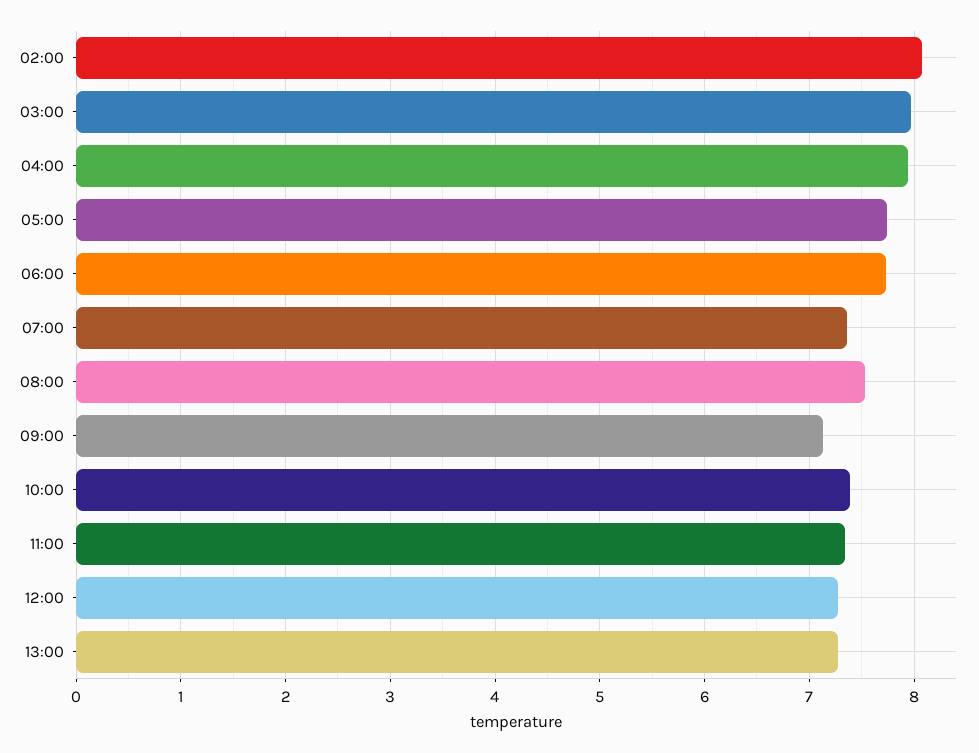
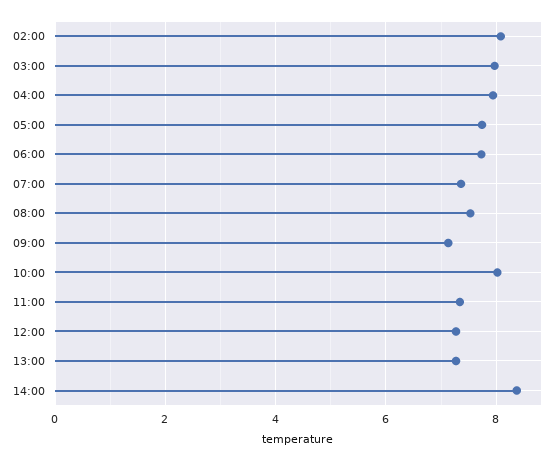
10:00: 7.4 -> 8
14:00: none -> 8.4

